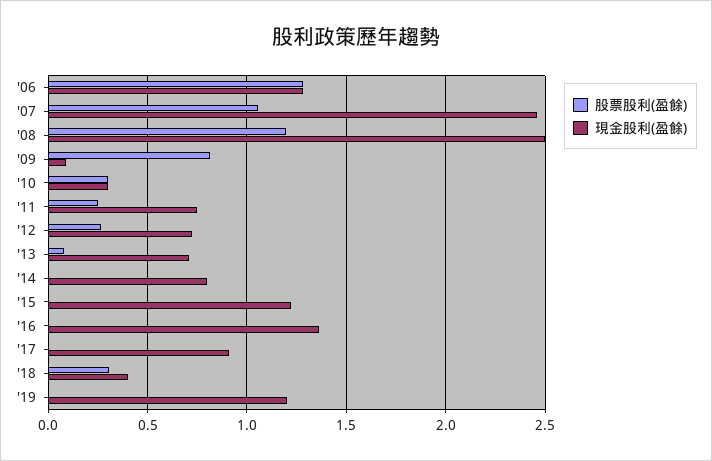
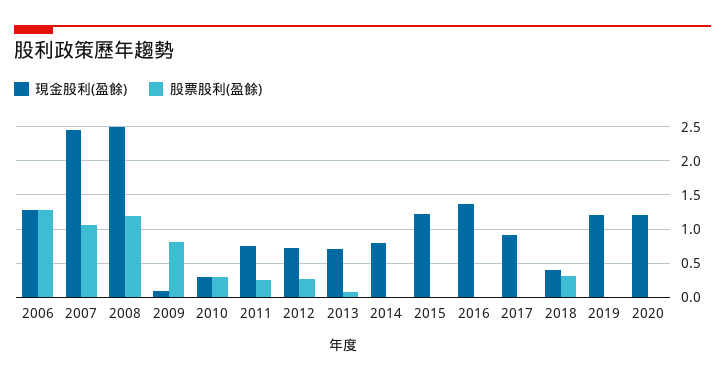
現金股利(盈餘), 2020: none -> 1.2
股票股利(盈餘), 2020: none -> 0

